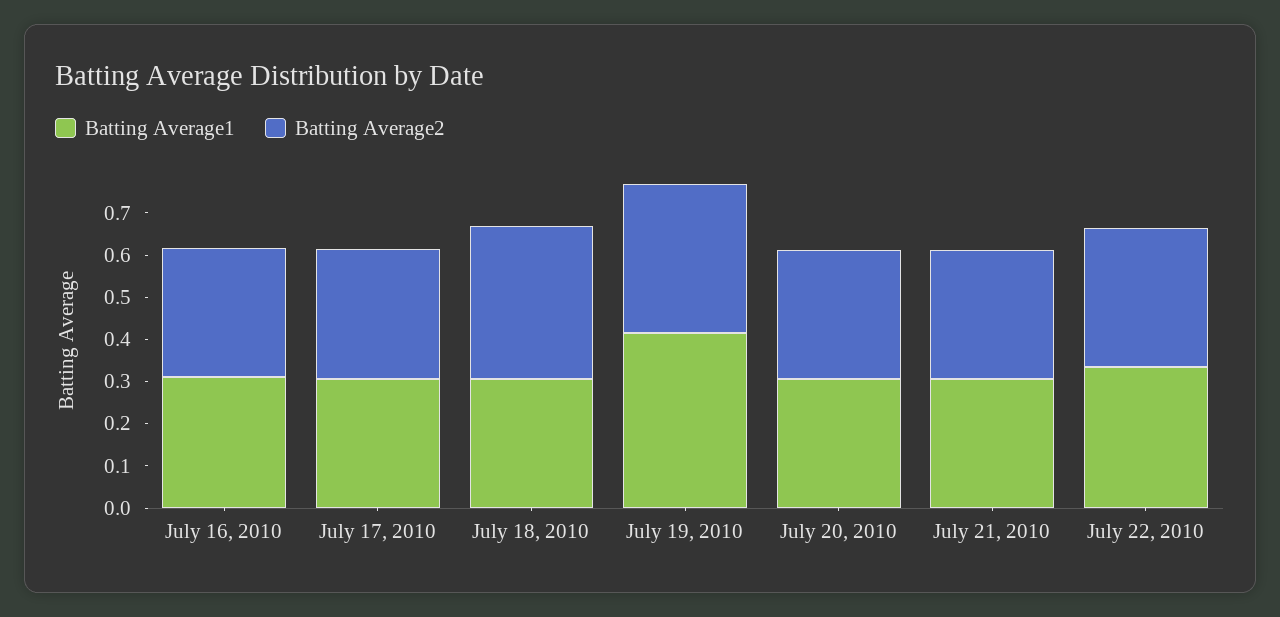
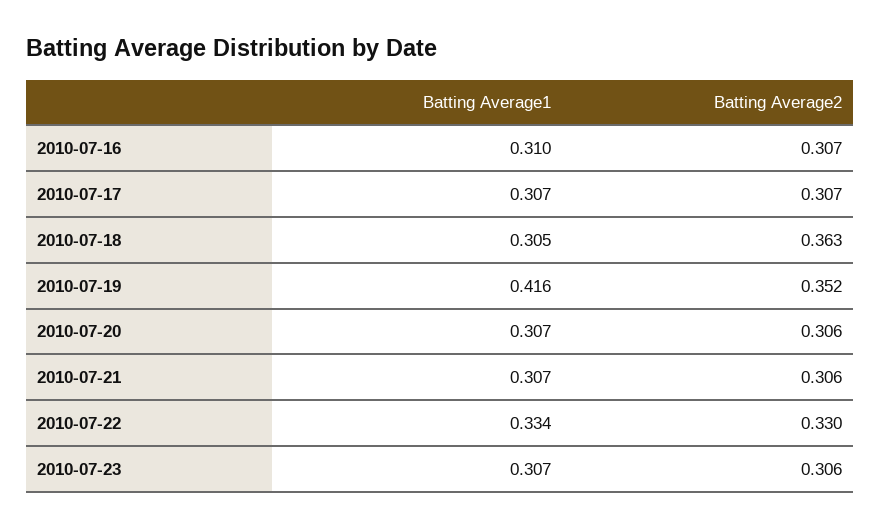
Batting Average1, 2010-07-23: none -> 0.307
Batting Average2, 2010-07-23: none -> 0.306

